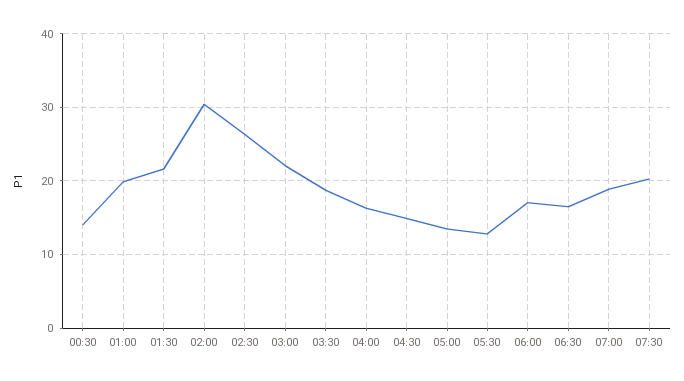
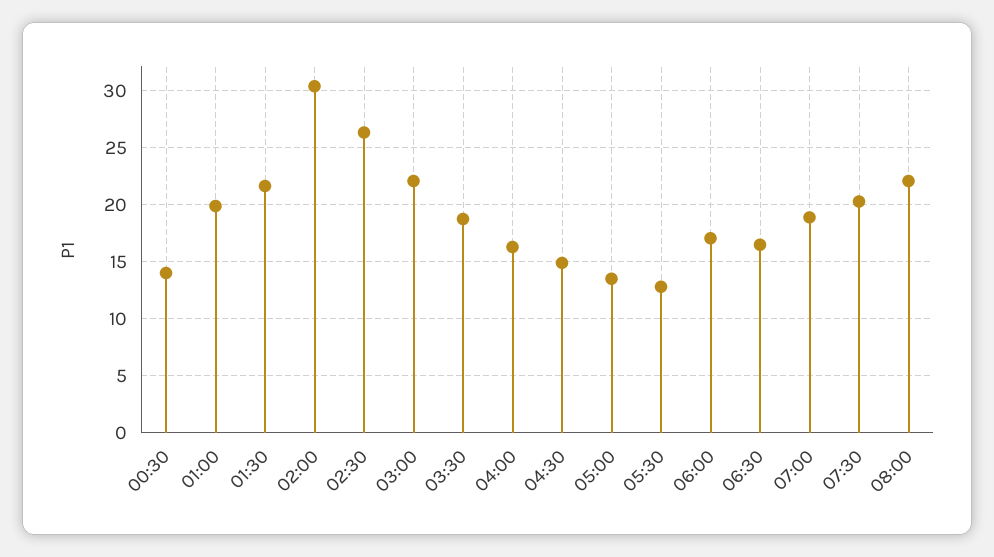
08:00: none -> 22

